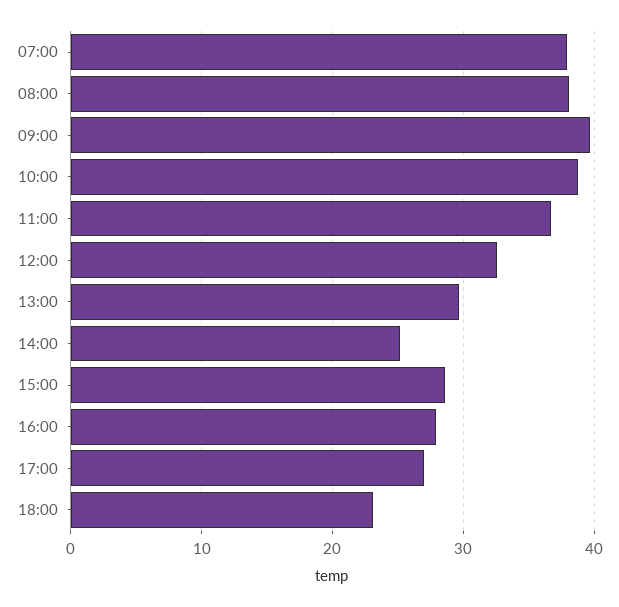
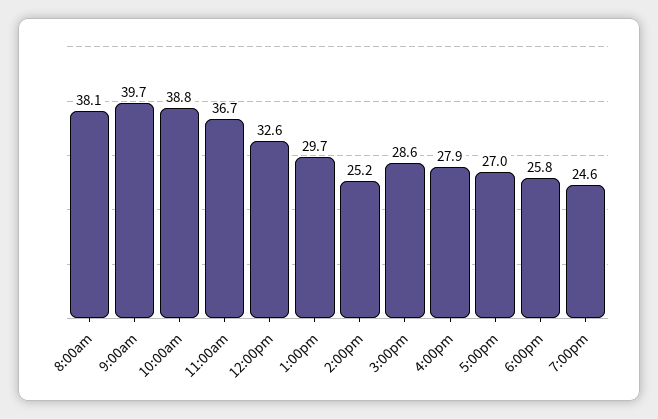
07:00: 38 -> none
18:00: 23 -> 25.8
7:00pm: none -> 24.6

